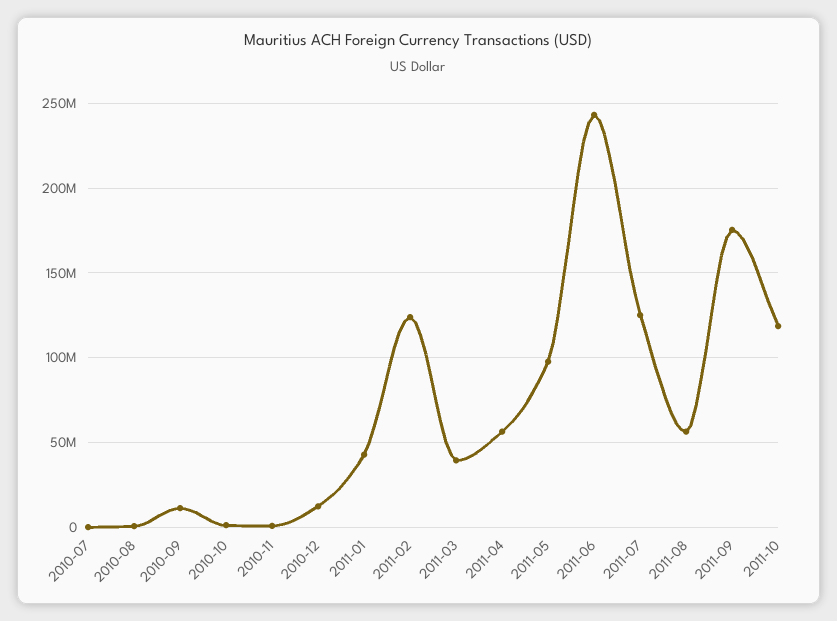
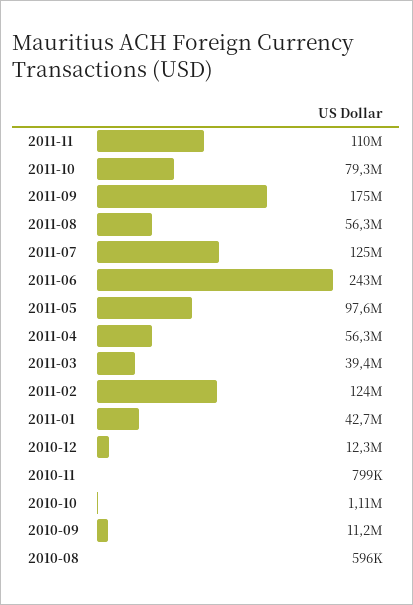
2010-07: 0 -> none
2011-10: 120000000 -> 79300000
2011-11: none -> 110000000

